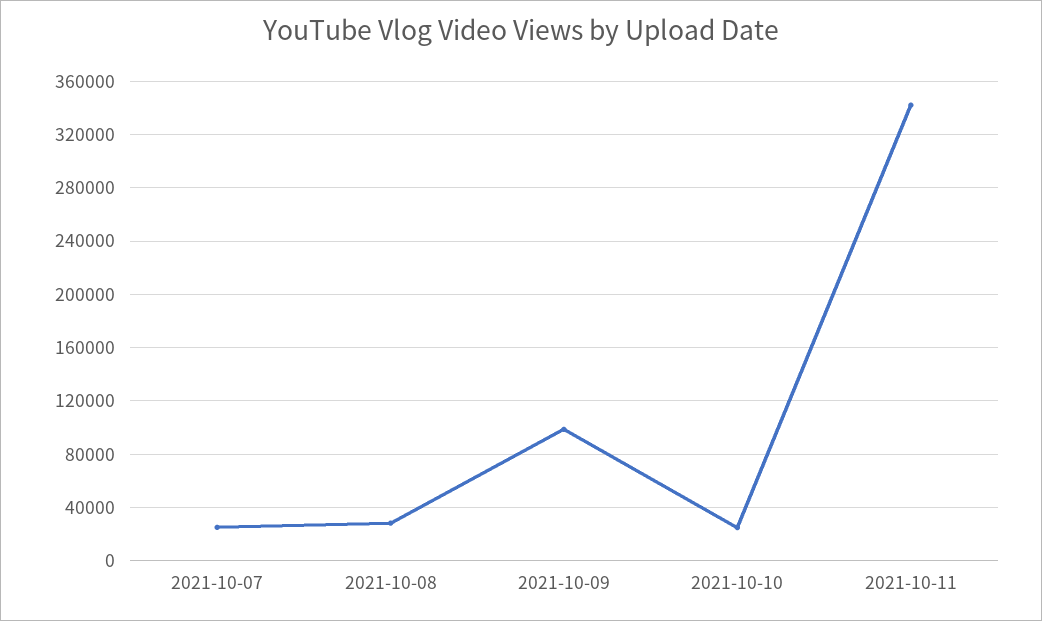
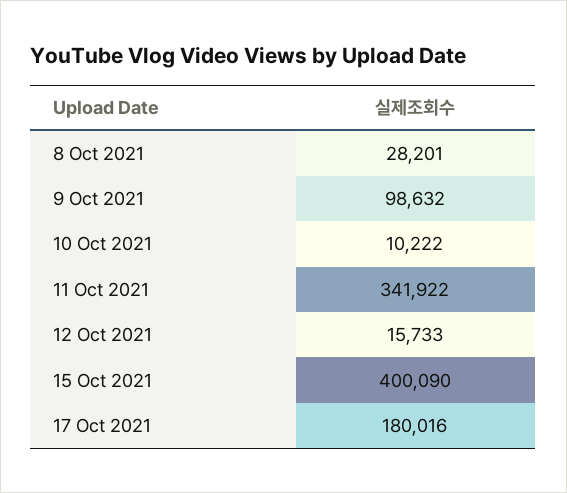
2021-10-07: 25000 -> none
2021-10-10: 25000 -> 10222
12 Oct 2021: none -> 15733
15 Oct 2021: none -> 400090
17 Oct 2021: none -> 180016

